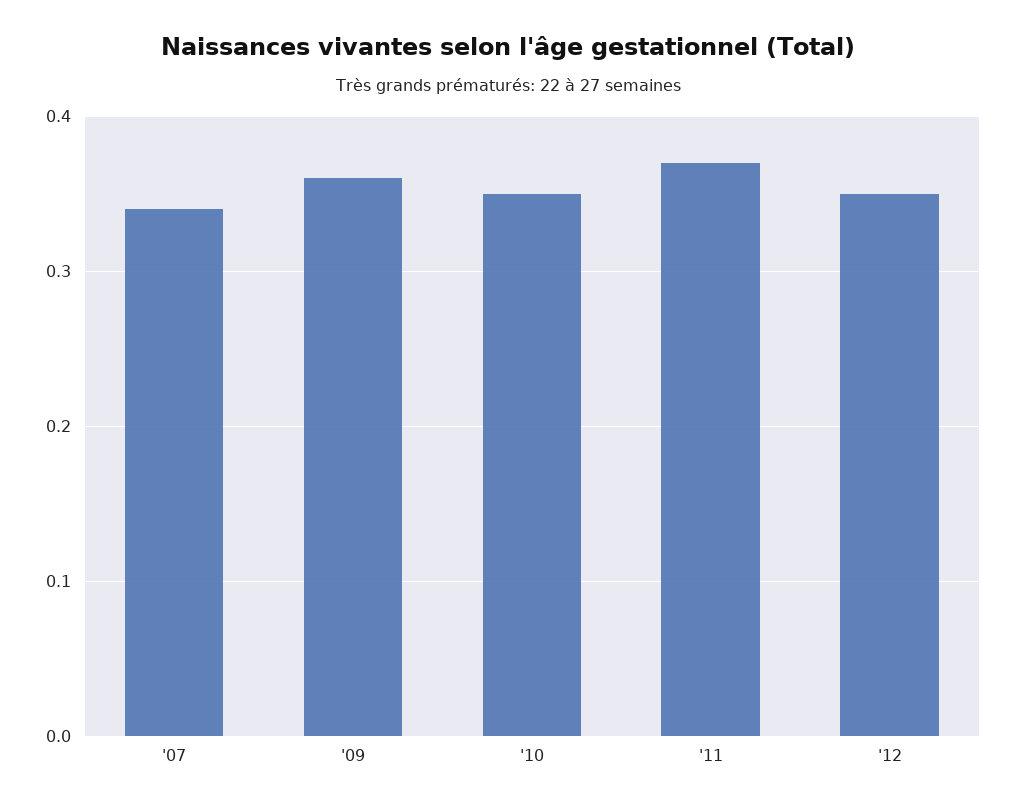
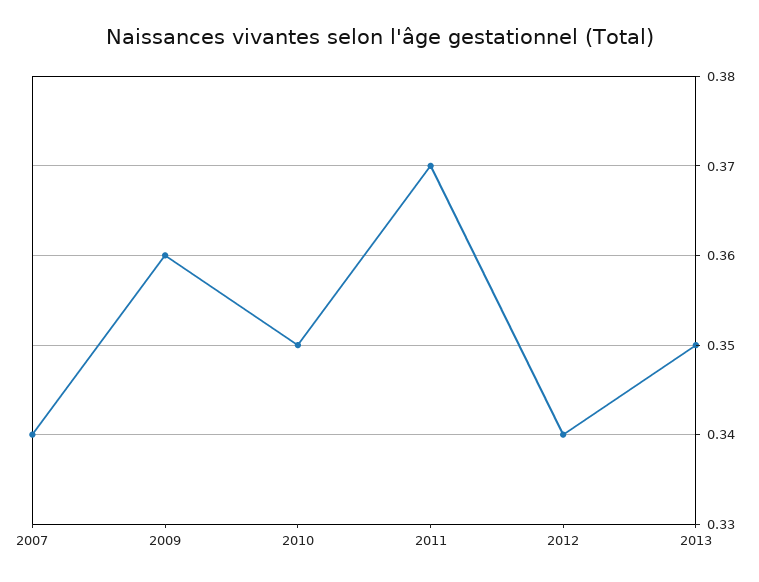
'12: 0.35 -> 0.34
2013: none -> 0.35

